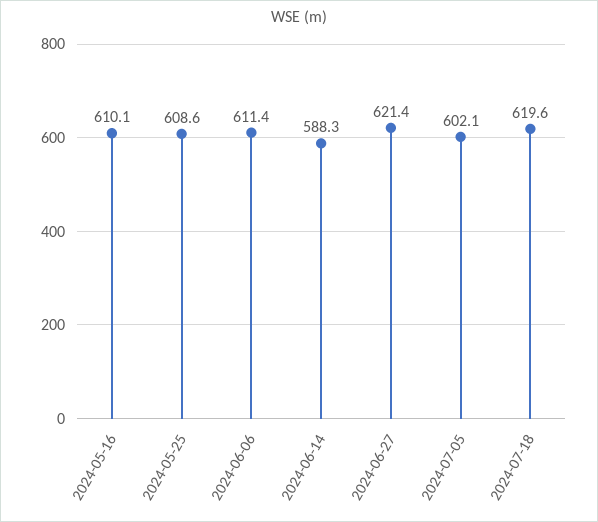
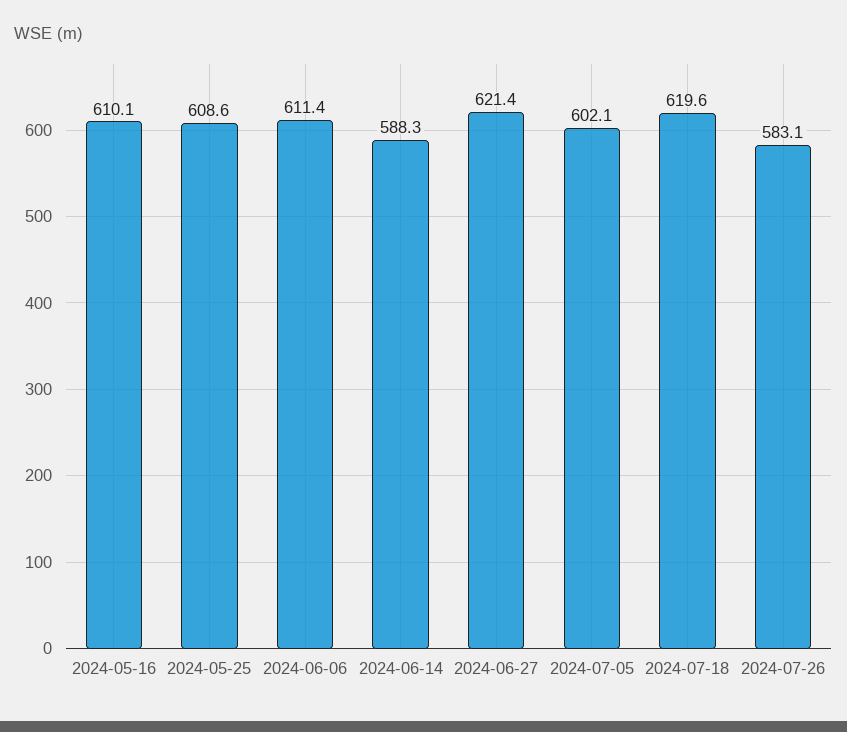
2024-07-26: none -> 583.1

